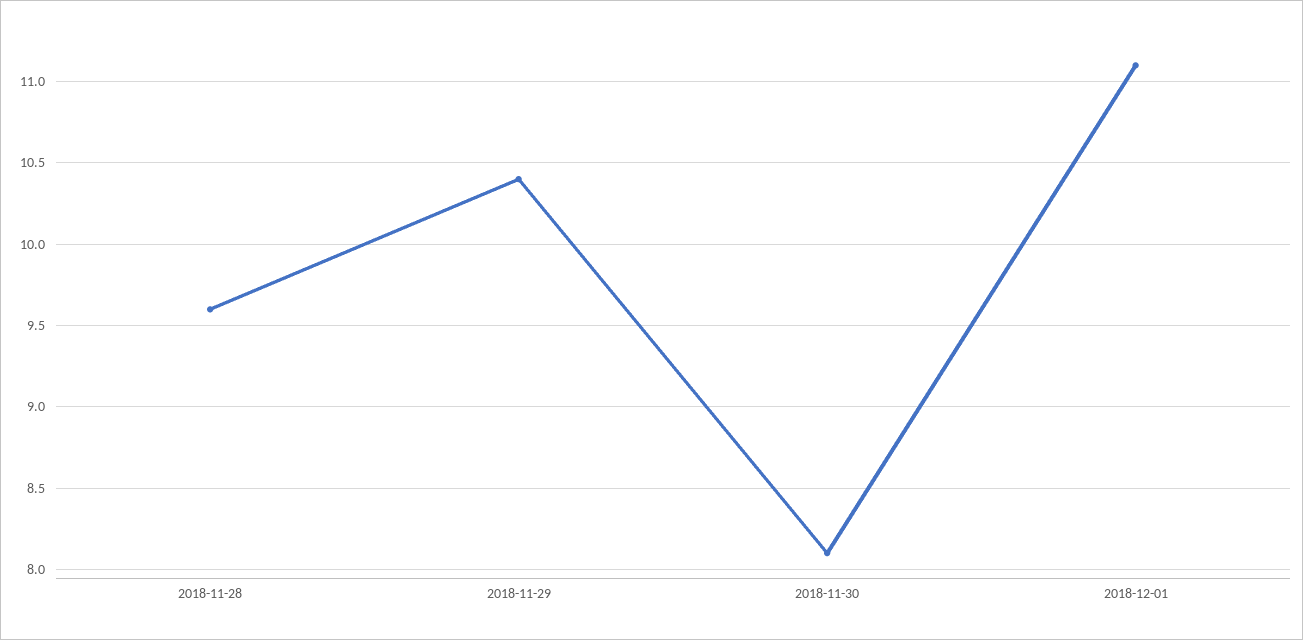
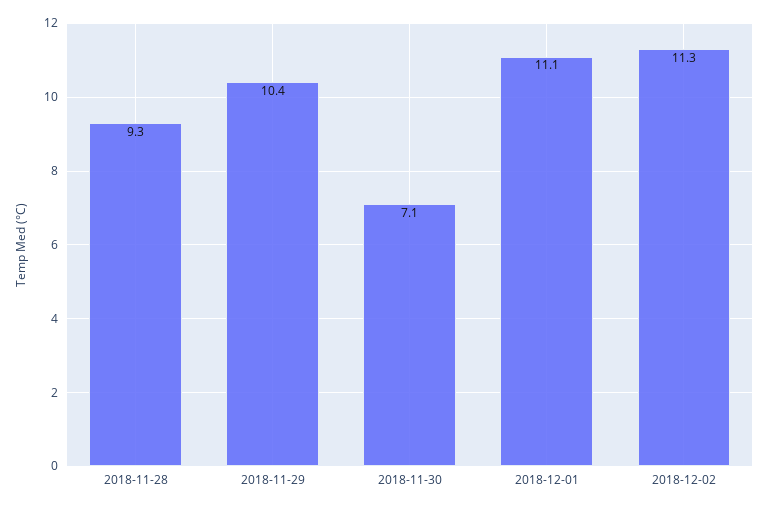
2018-11-28: 9.6 -> 9.3
2018-11-30: 8.1 -> 7.1
2018-12-02: none -> 11.3

